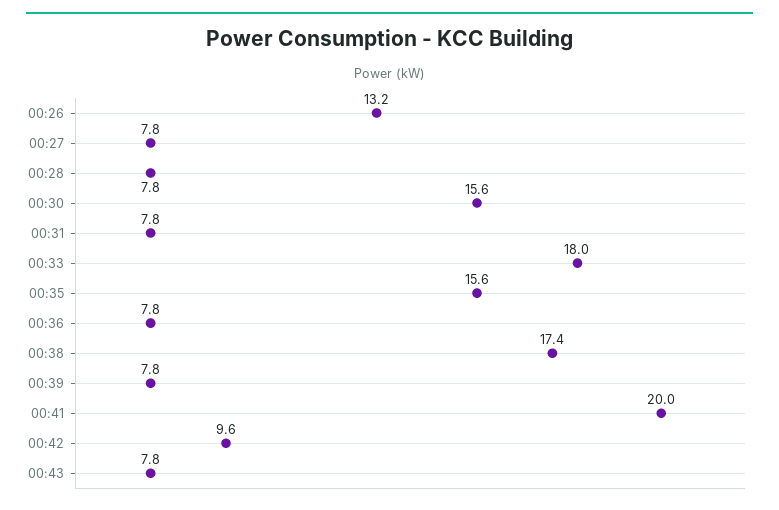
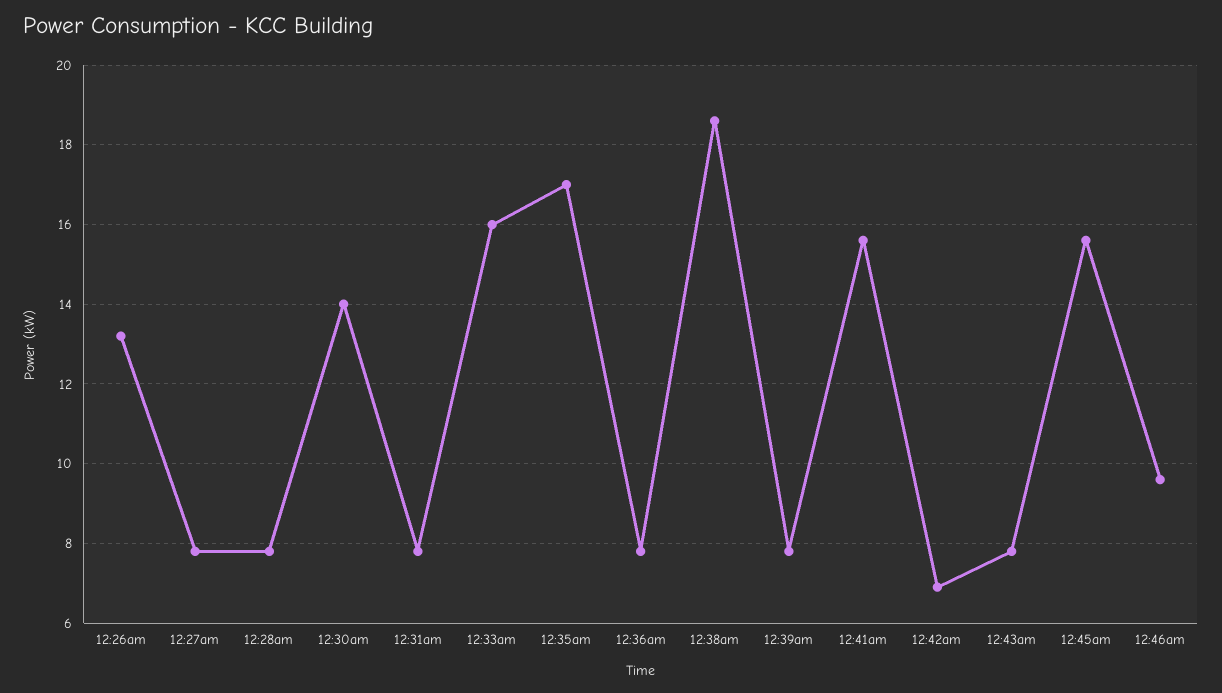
00:30: 15.6 -> 14
00:33: 18 -> 16
00:35: 15.6 -> 17
00:38: 17.4 -> 18.5
00:41: 20 -> 15.5
00:42: 9.6 -> 7
12:45am: none -> 15.5
12:46am: none -> 9.5

